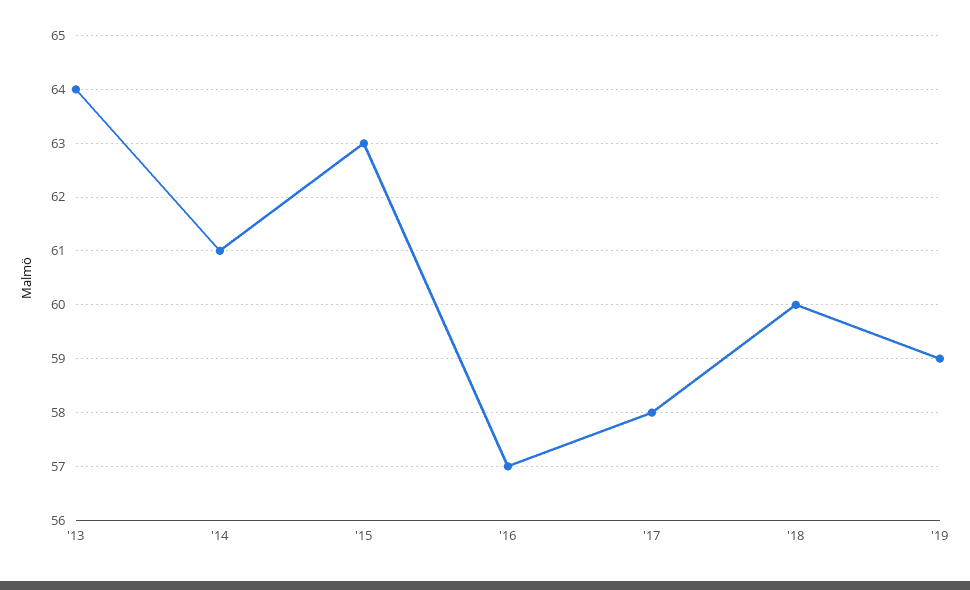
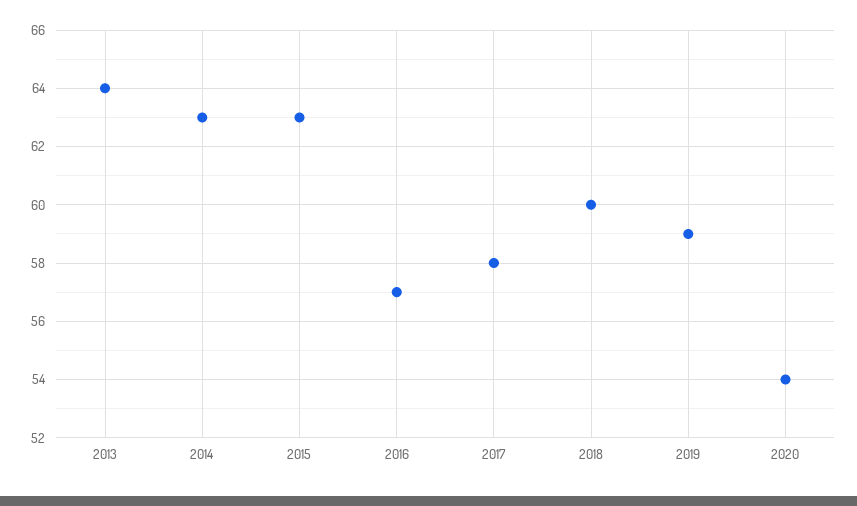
'14: 61 -> 63
2020: none -> 54

